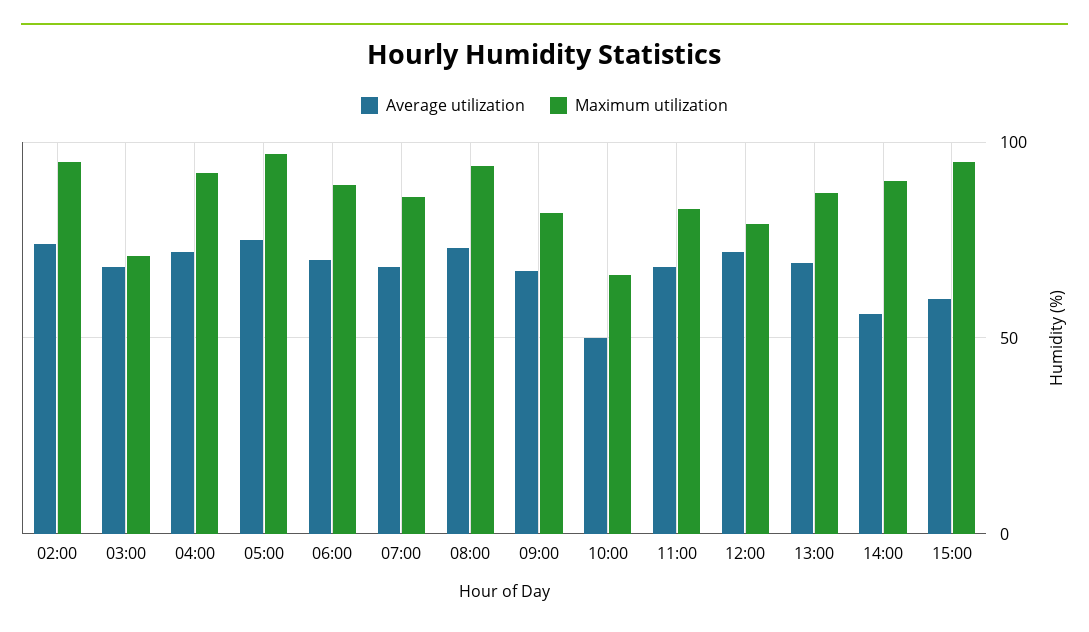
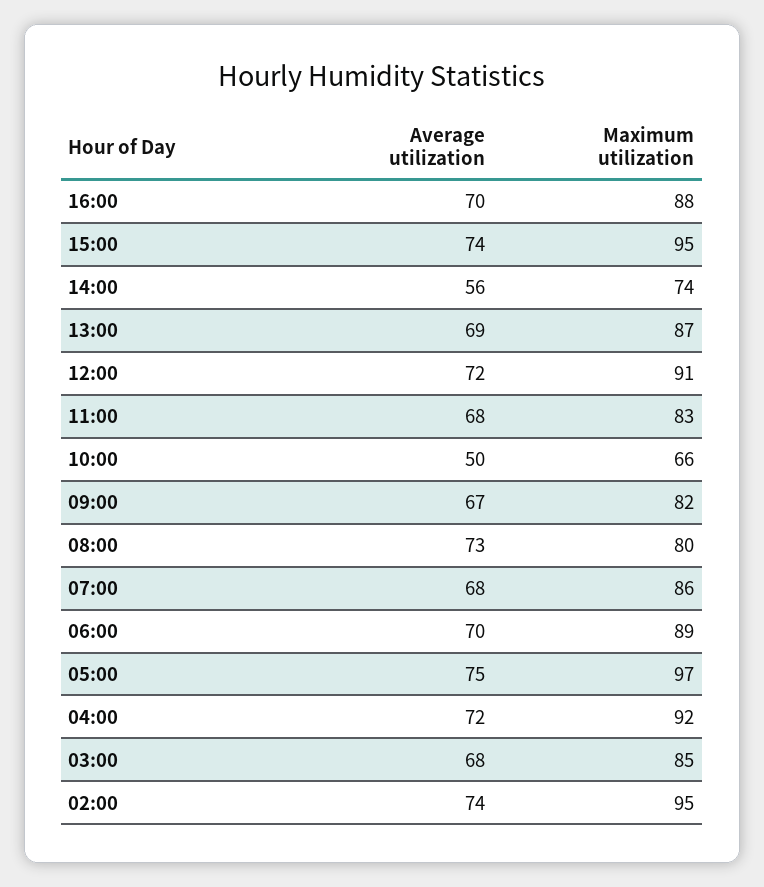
Maximum utilization, 03:00: 70 -> 85
Maximum utilization, 08:00: 95 -> 80
Maximum utilization, 12:00: 80 -> 91
Maximum utilization, 14:00: 90 -> 74
Average utilization, 15:00: 60 -> 74
Average utilization, 16:00: none -> 70
Maximum utilization, 16:00: none -> 88

